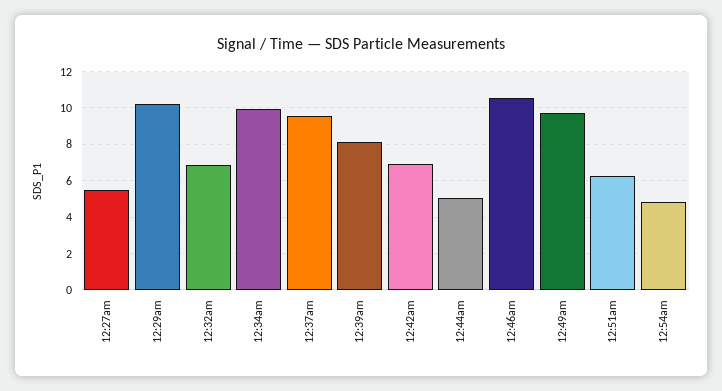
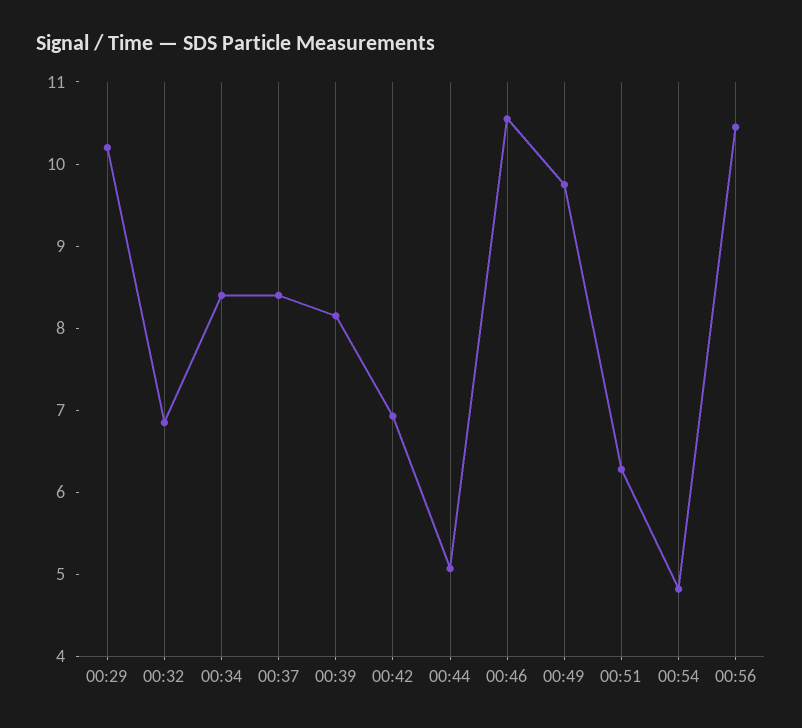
12:27am: 5.5 -> none
12:34am: 10 -> 8.4
12:37am: 9.5 -> 8.4
00:56: none -> 10.4

